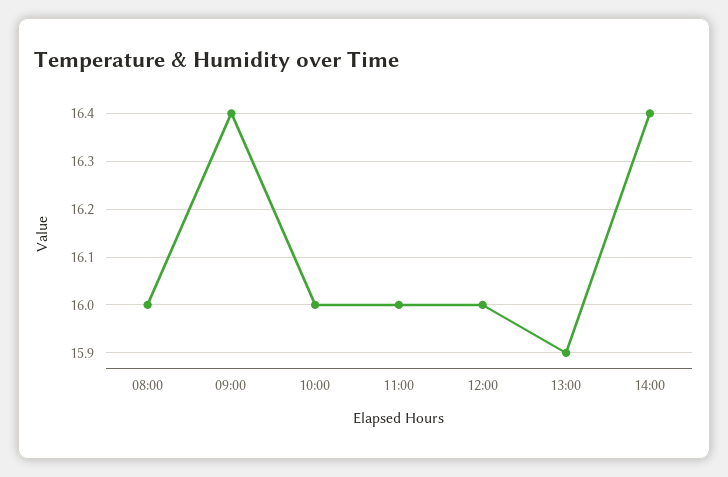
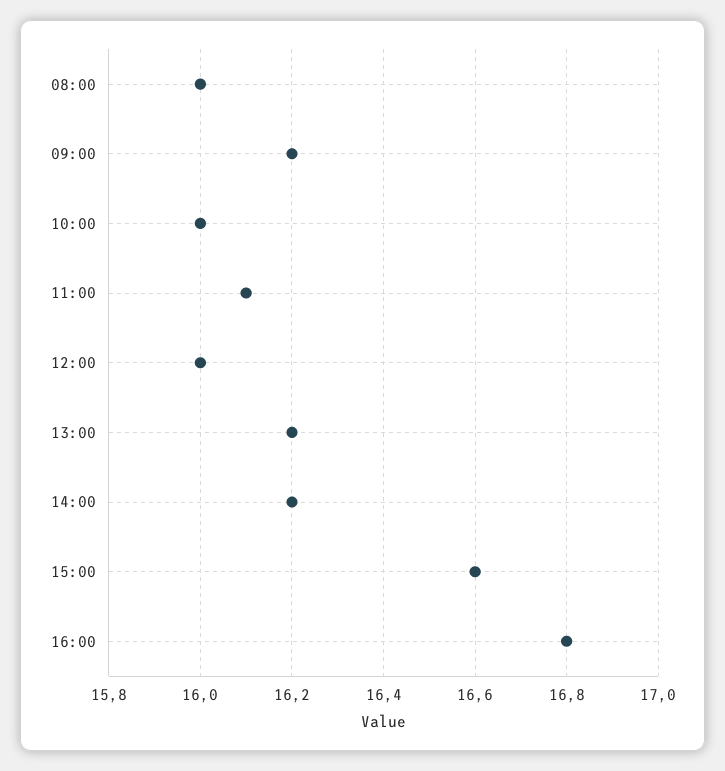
09:00: 16.4 -> 16.2
11:00: 16 -> 16.1
13:00: 15.9 -> 16.2
14:00: 16.4 -> 16.2
15:00: none -> 16.6
16:00: none -> 16.8

